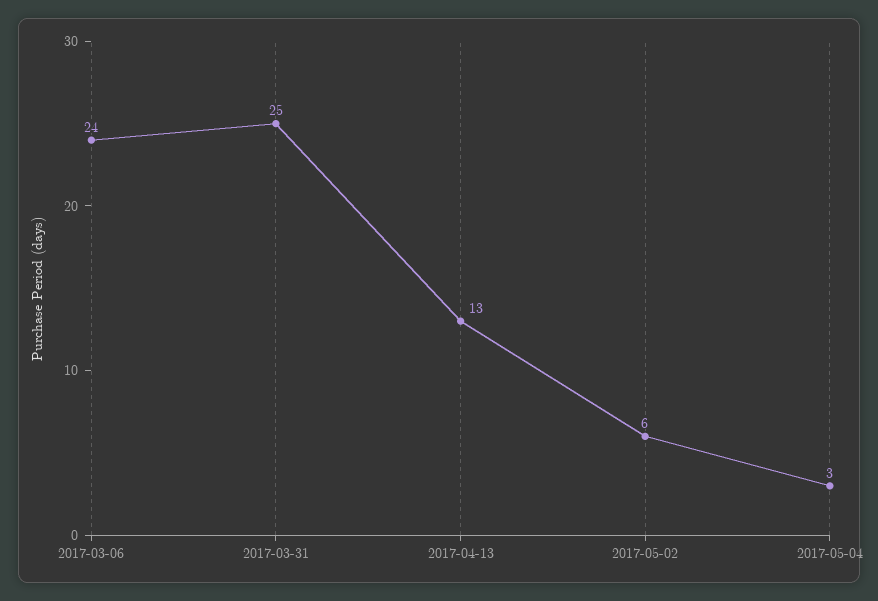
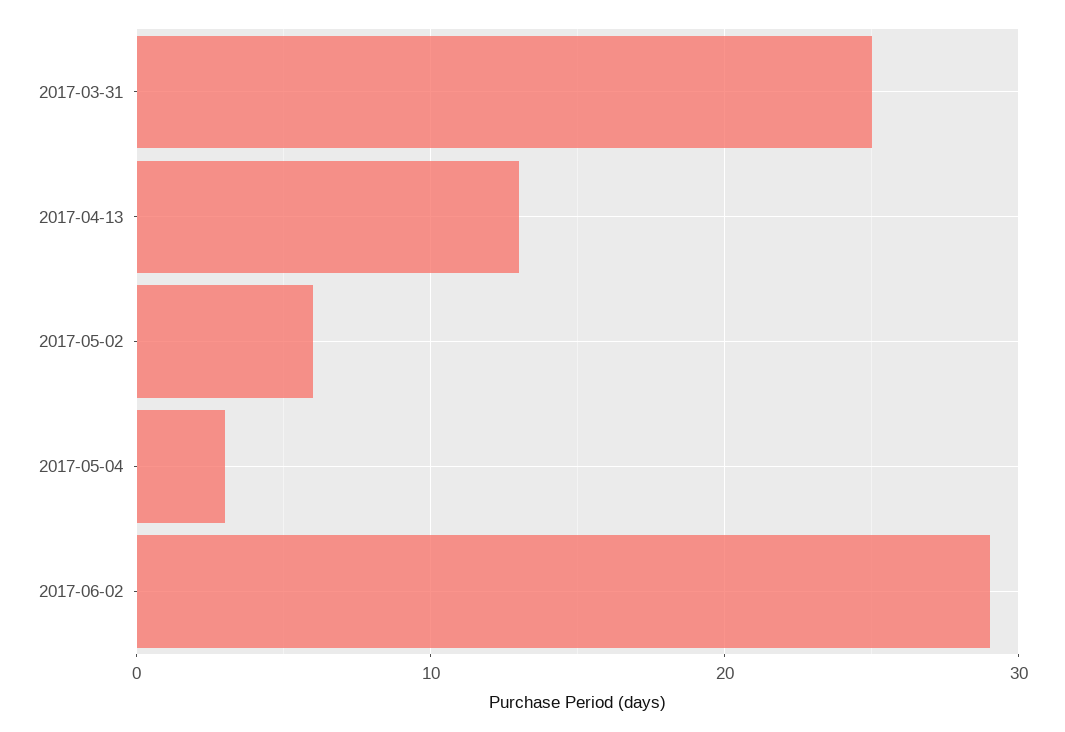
2017-03-06: 24 -> none
2017-06-02: none -> 29

